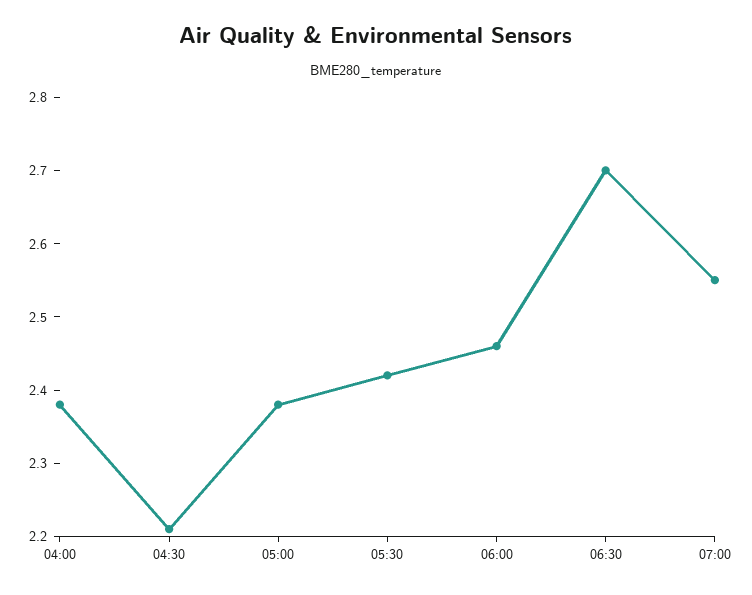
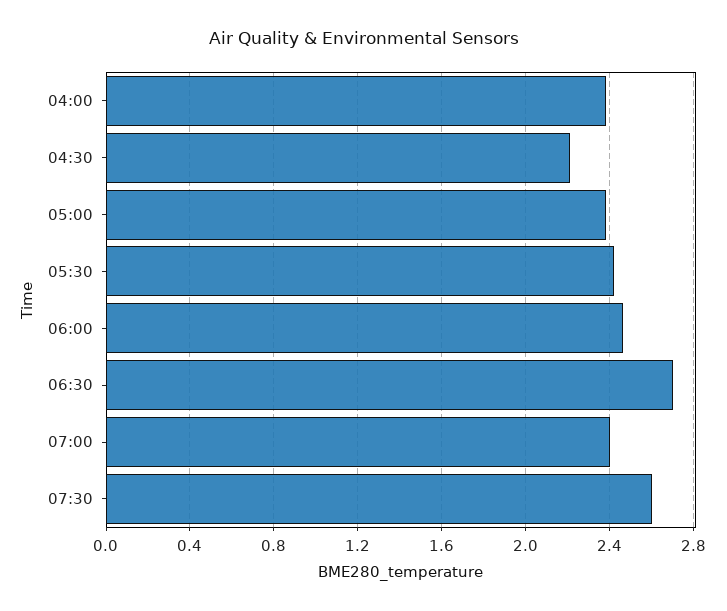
07:00: 2.55 -> 2.4
07:30: none -> 2.6

